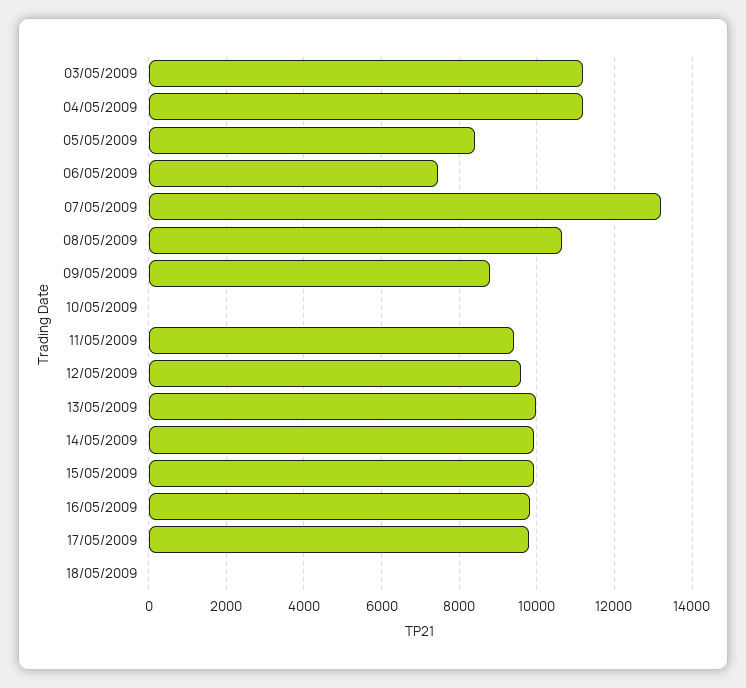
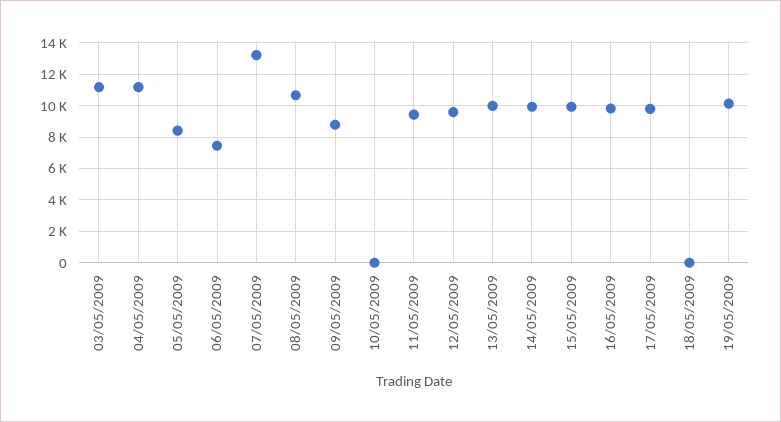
19/05/2009: none -> 10000

